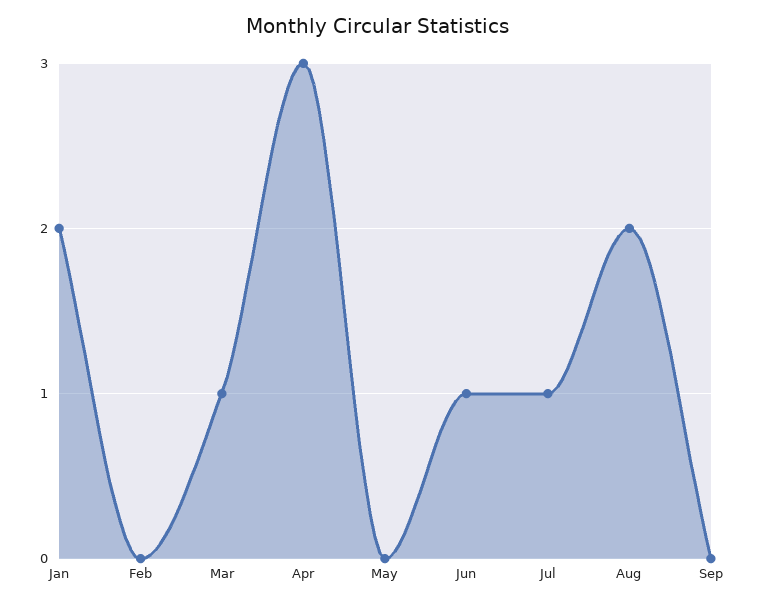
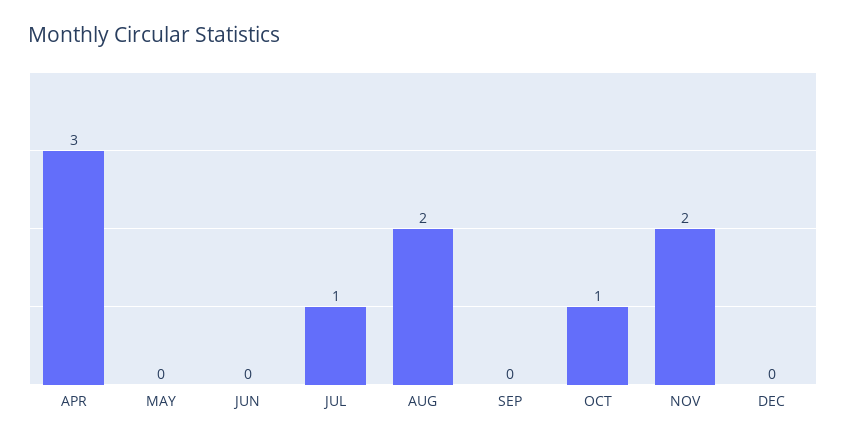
Jan: 2 -> none
Feb: 0 -> none
Mar: 1 -> none
Jun: 1 -> 0
OCT: none -> 1
NOV: none -> 2
DEC: none -> 0

